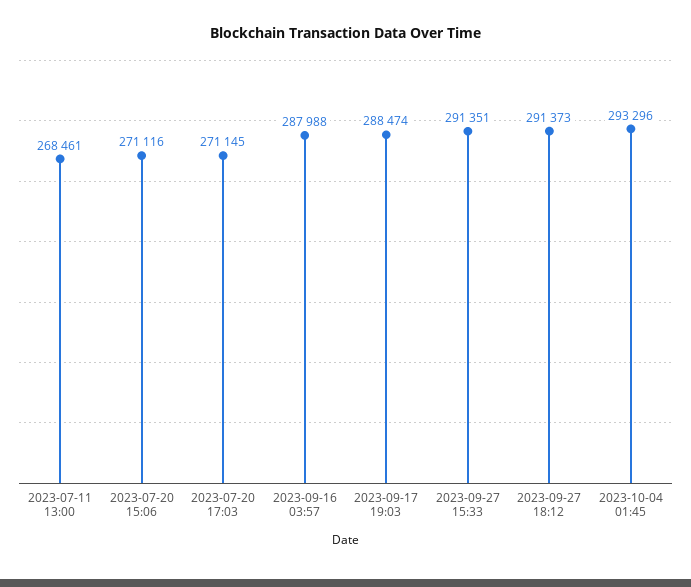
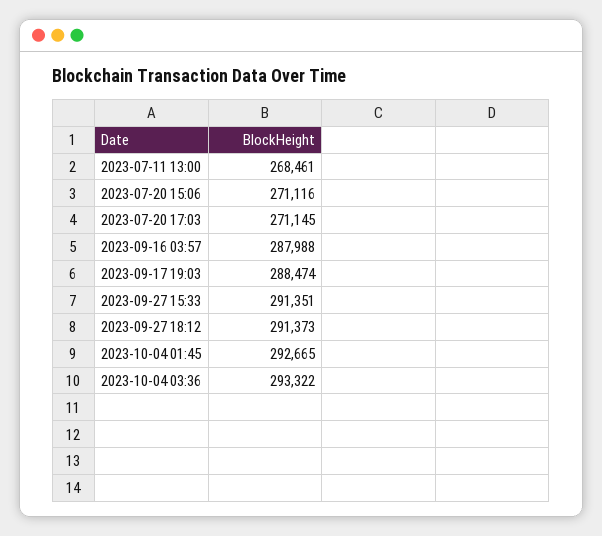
2023-10-04 01:45: 293296 -> 292665
2023-10-04 03:36: none -> 293322

